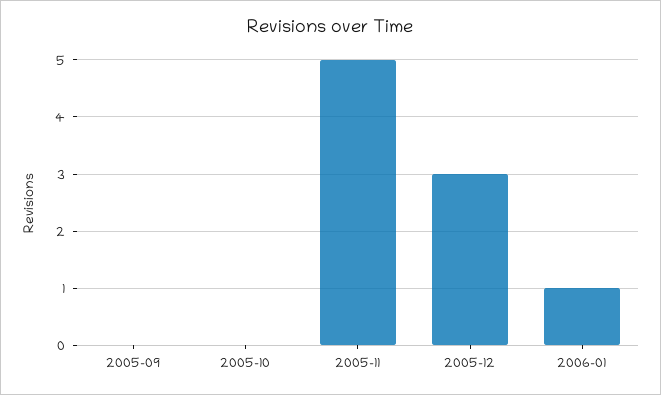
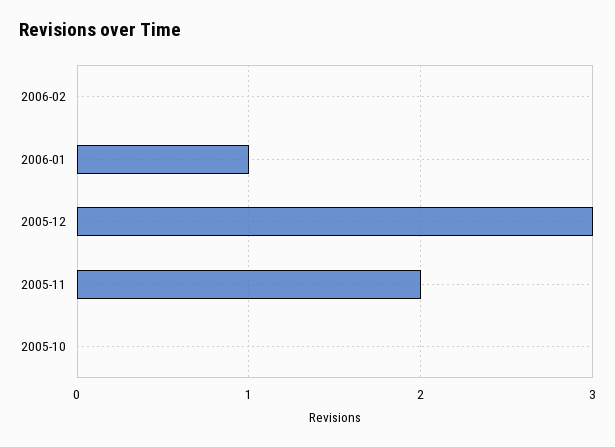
2005-09: 0 -> none
2005-11: 5 -> 2
2006-02: none -> 0

